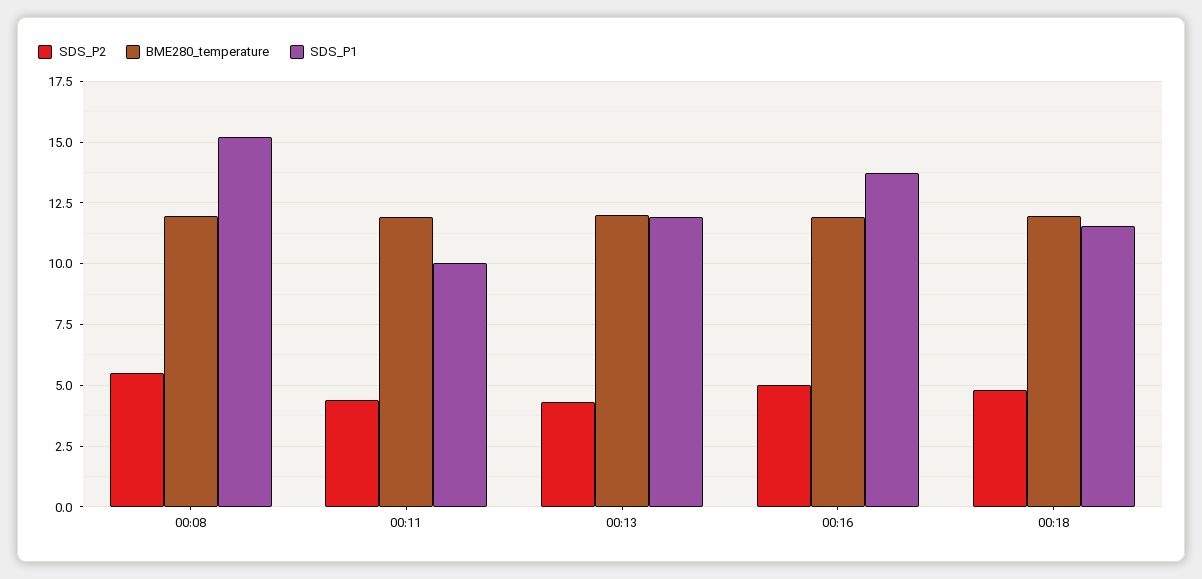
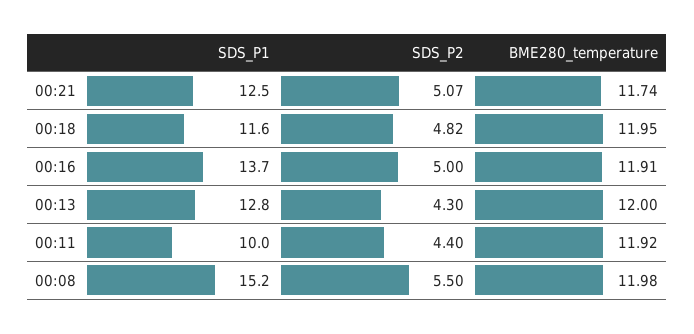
SDS_P1, 00:13: 12 -> 12.8
SDS_P1, 00:21: none -> 12.5
SDS_P2, 00:21: none -> 5.07
BME280_temperature, 00:21: none -> 11.74

